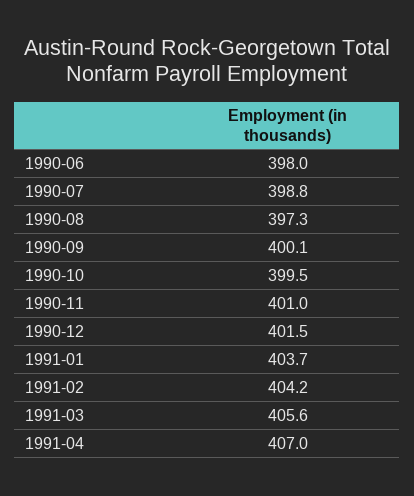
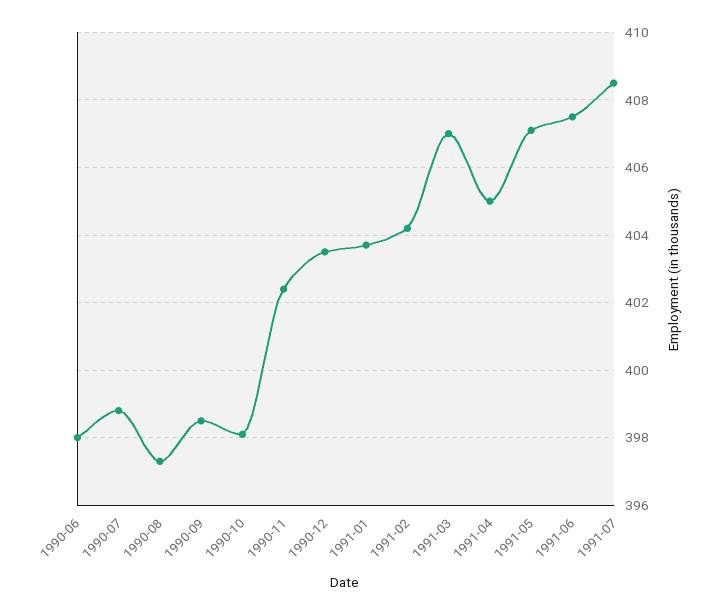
1990-09: 400.1 -> 398.5
1990-10: 399.5 -> 398
1990-11: 401 -> 402.5
1990-12: 401.5 -> 403.5
1991-03: 405.6 -> 407
1991-04: 407 -> 405
1991-05: none -> 407
1991-06: none -> 407.5
1991-07: none -> 408.5

